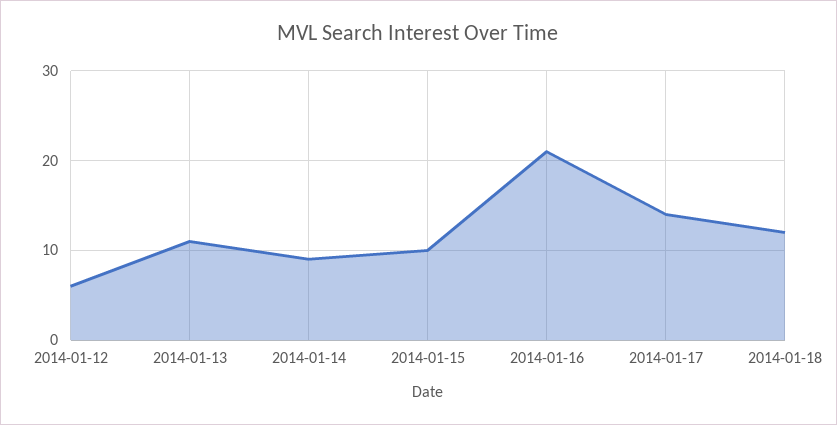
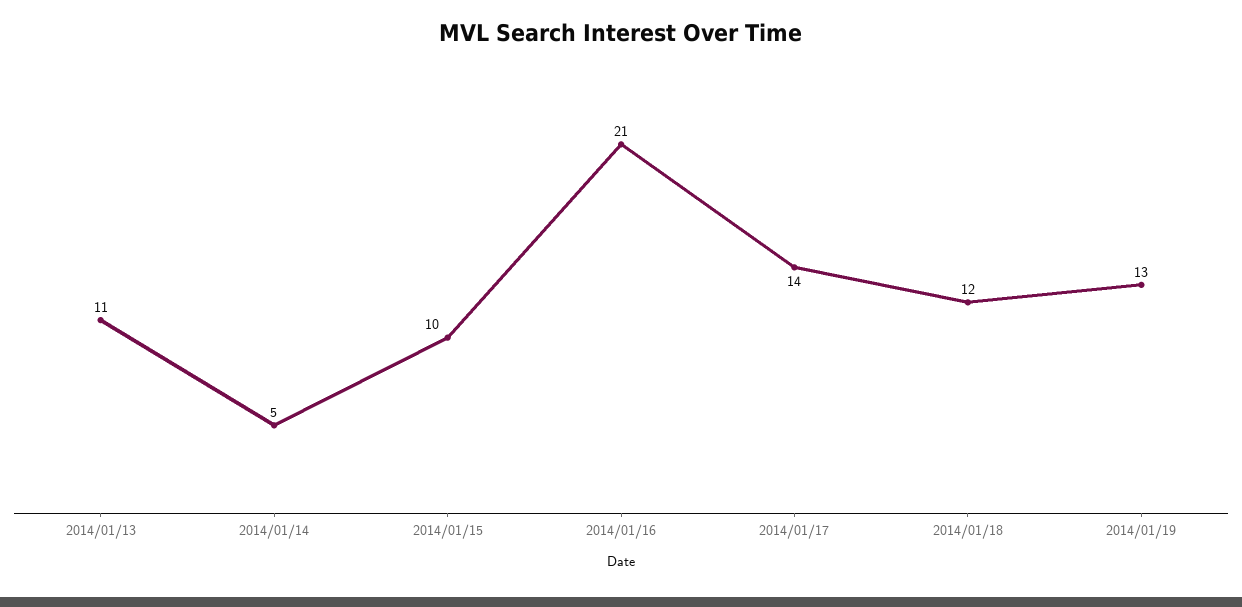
2014-01-12: 6 -> none
2014-01-14: 9 -> 5
2014/01/19: none -> 13

